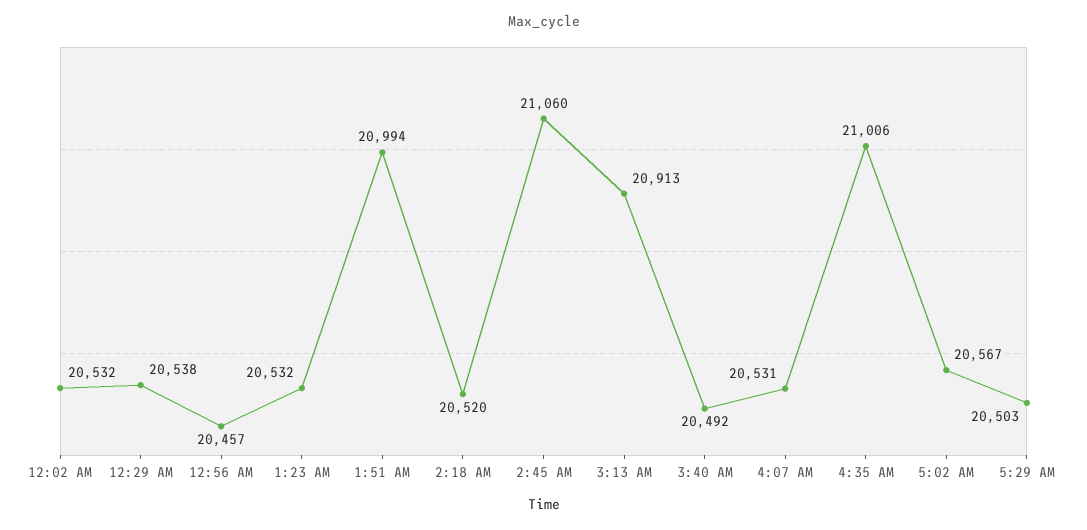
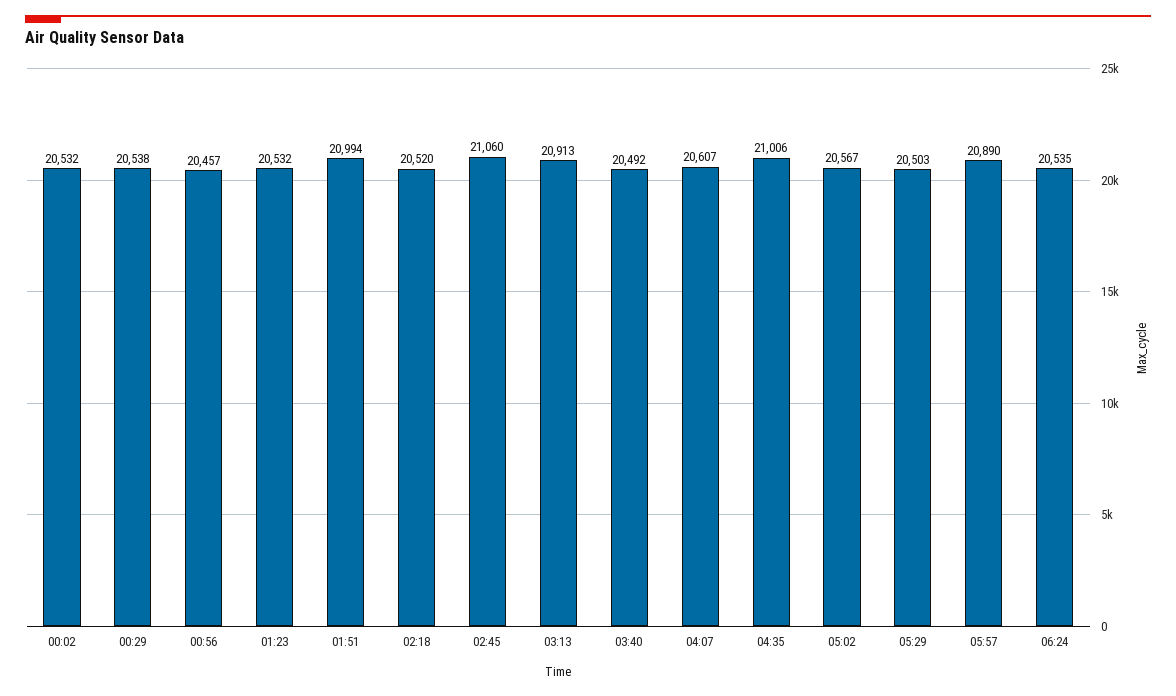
4:07 AM: 20531 -> 20607
05:57: none -> 20890
06:24: none -> 20535

